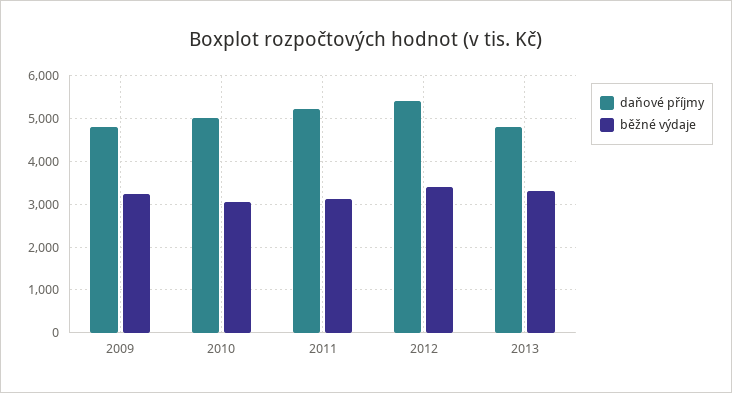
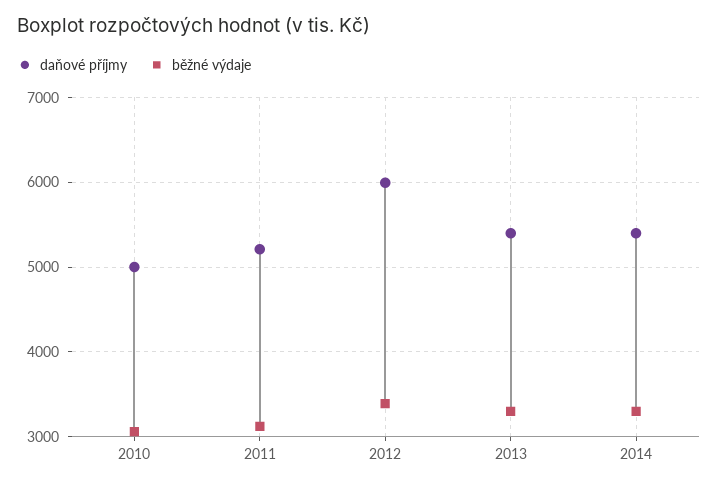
daňové příjmy, 2009: 4800 -> none
běžné výdaje, 2009: 3200 -> none
daňové příjmy, 2012: 5400 -> 6000
daňové příjmy, 2013: 4800 -> 5400
daňové příjmy, 2014: none -> 5400
běžné výdaje, 2014: none -> 3300

